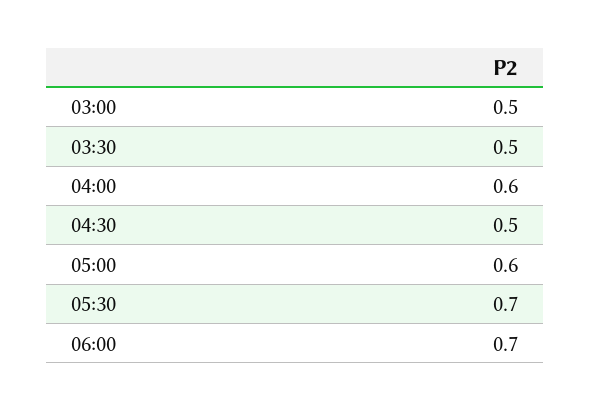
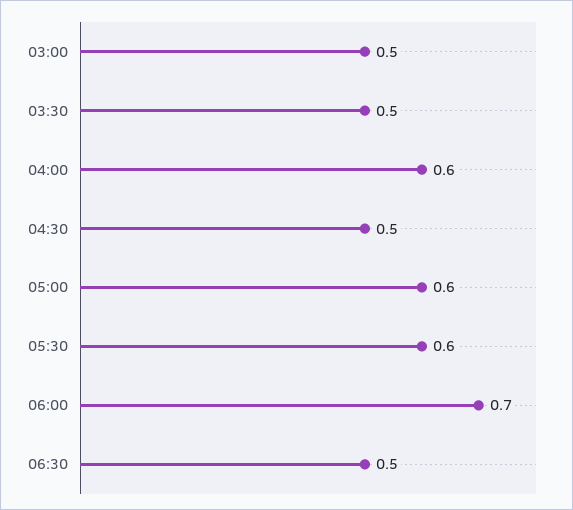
05:30: 0.7 -> 0.6
06:30: none -> 0.5

